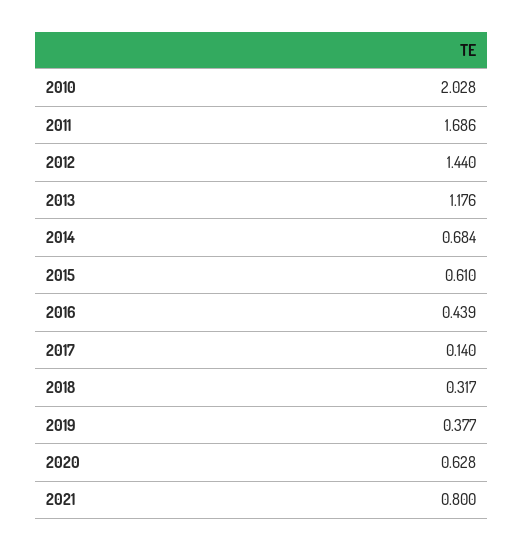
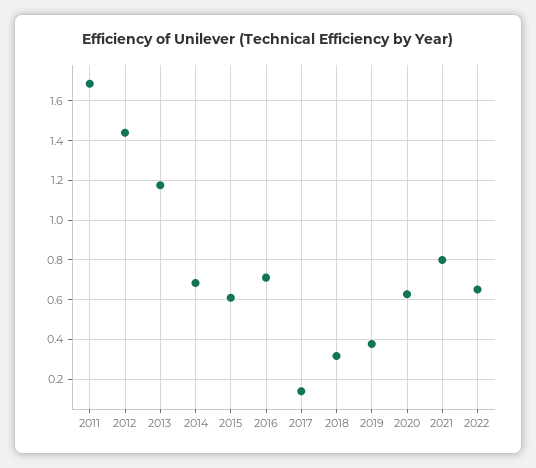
2010: 2.028 -> none
2016: 0.439 -> 0.7
2022: none -> 0.65

